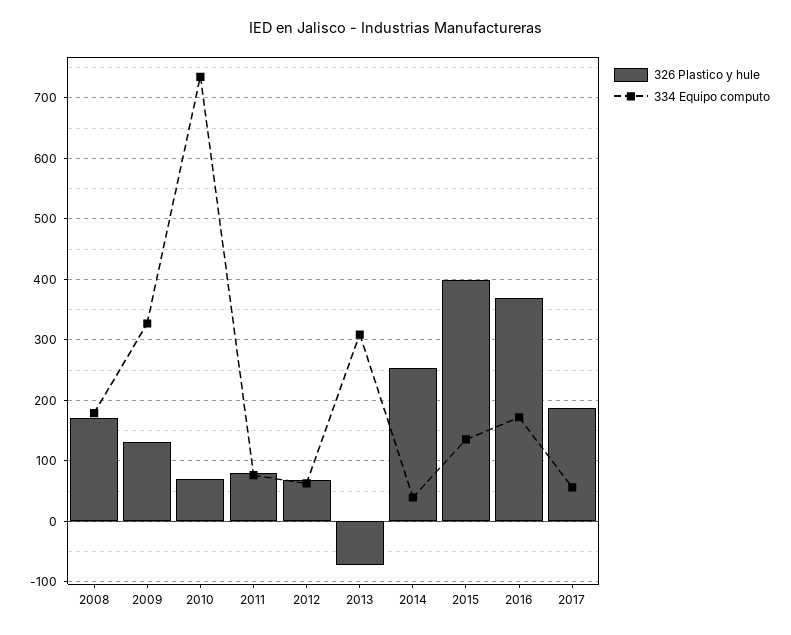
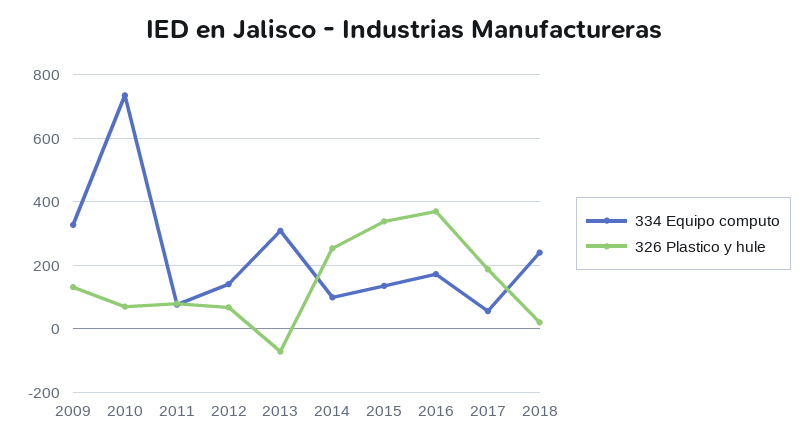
326 Plastico y hule, 2008: 170 -> none
334 Equipo computo, 2008: 180 -> none
334 Equipo computo, 2012: 60 -> 140
334 Equipo computo, 2014: 40 -> 100
326 Plastico y hule, 2015: 400 -> 340
334 Equipo computo, 2018: none -> 240
326 Plastico y hule, 2018: none -> 20

